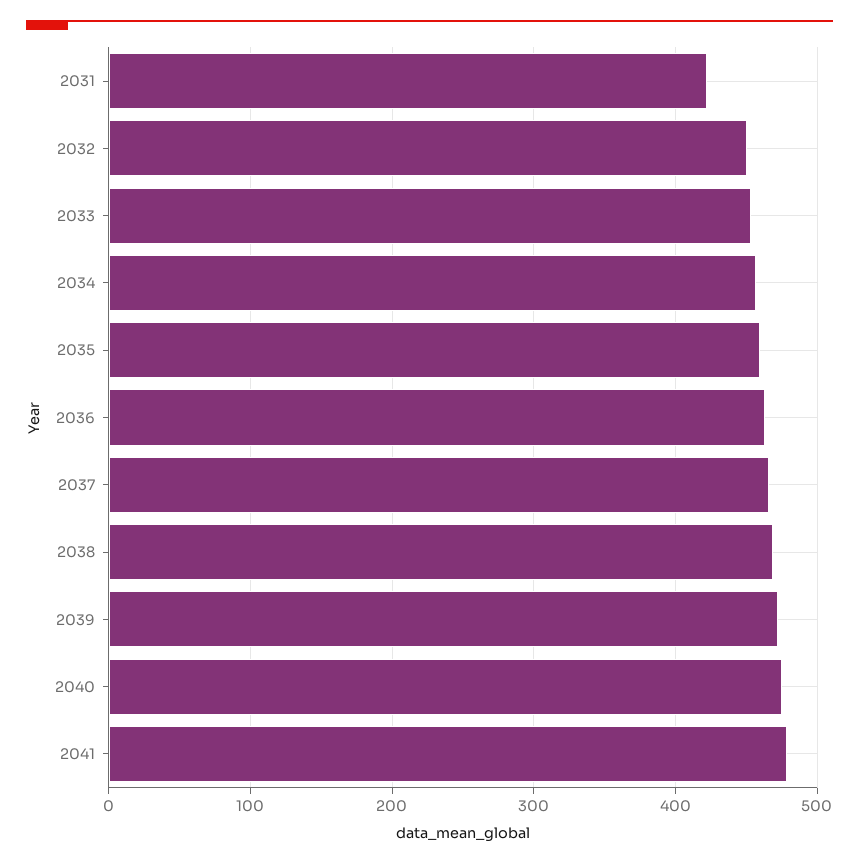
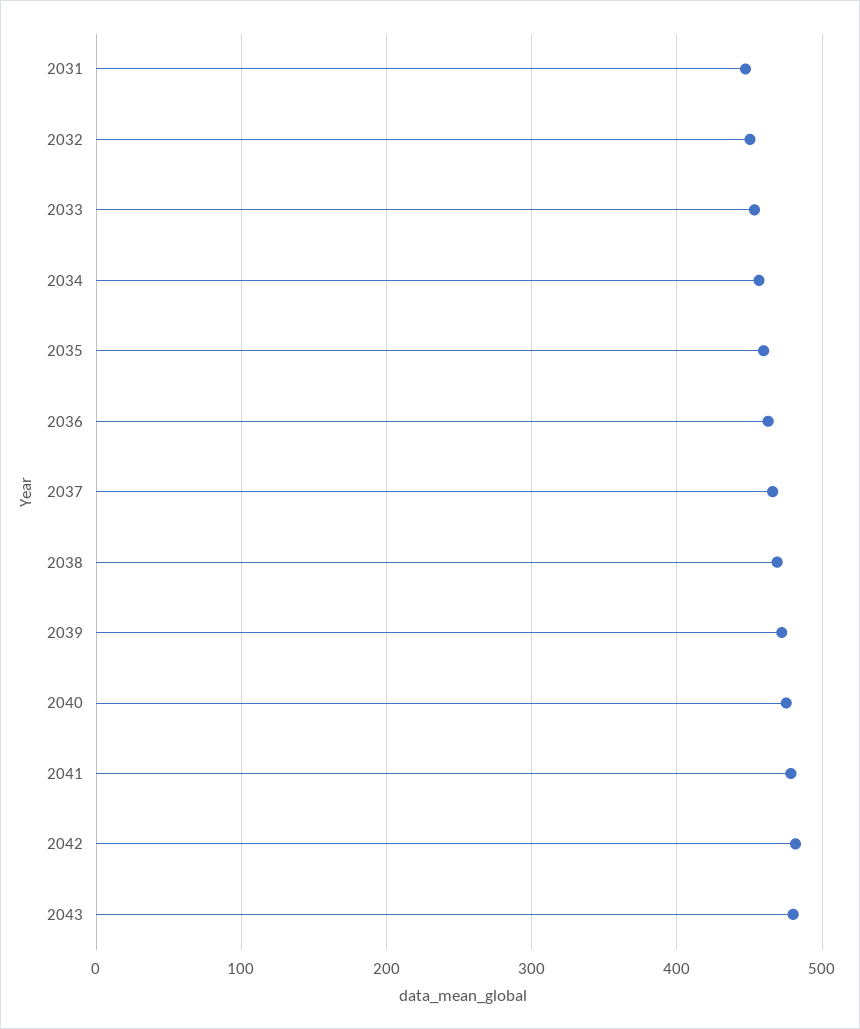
2031: 420 -> 450
2042: none -> 480
2043: none -> 480

